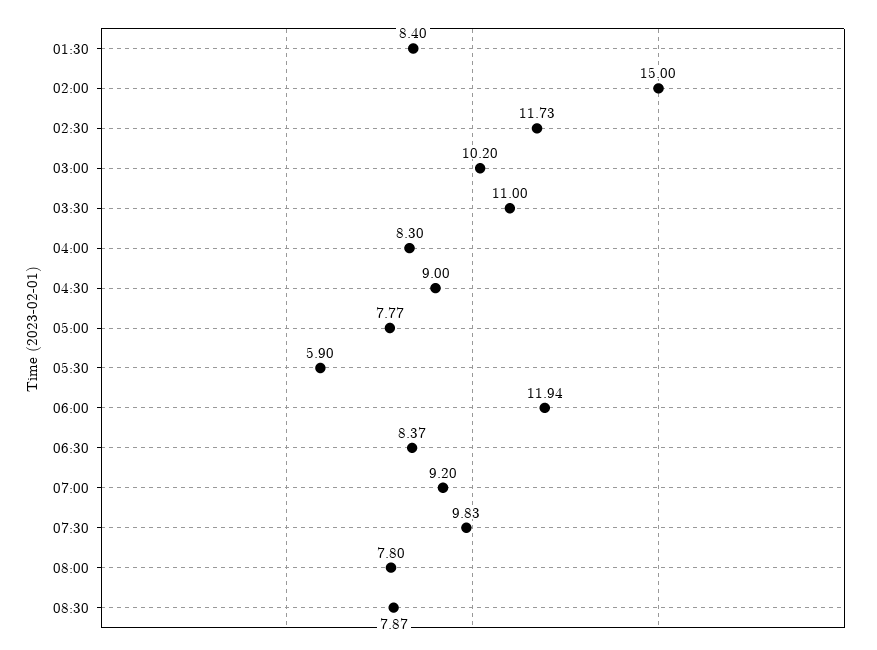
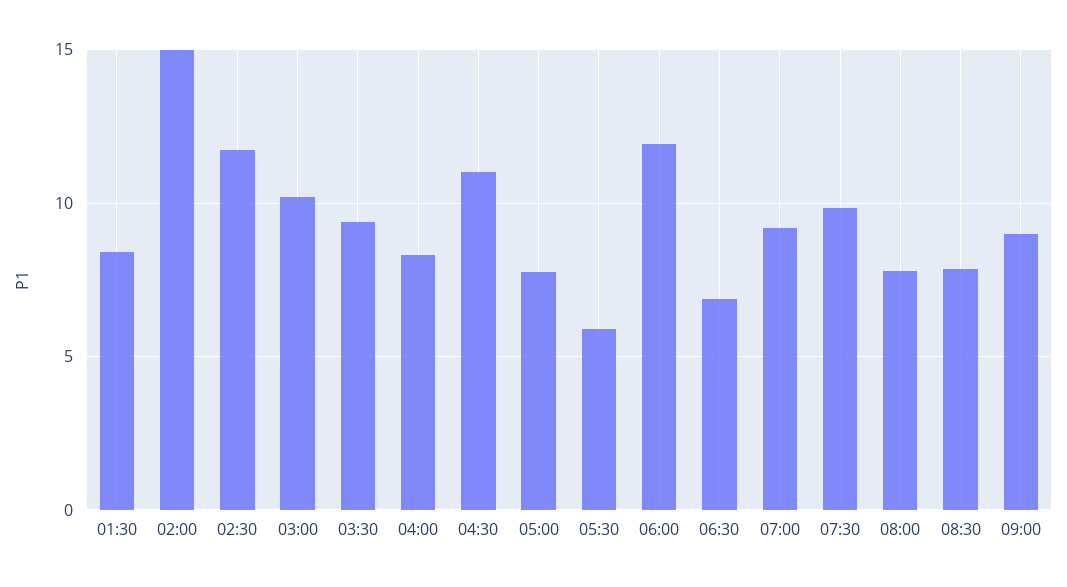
03:30: 11 -> 9.5
04:30: 9 -> 11
06:30: 8.37 -> 7
09:00: none -> 9

